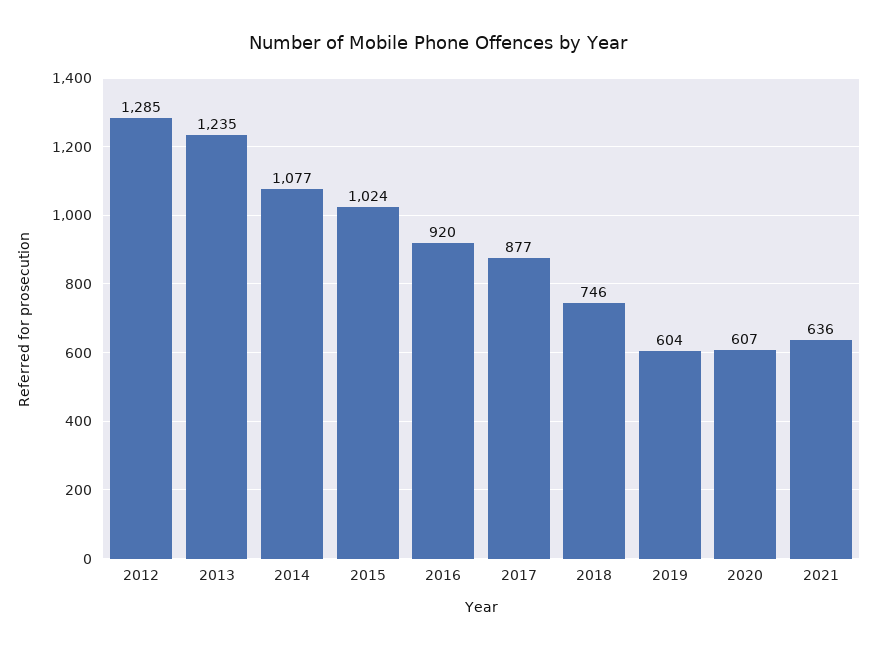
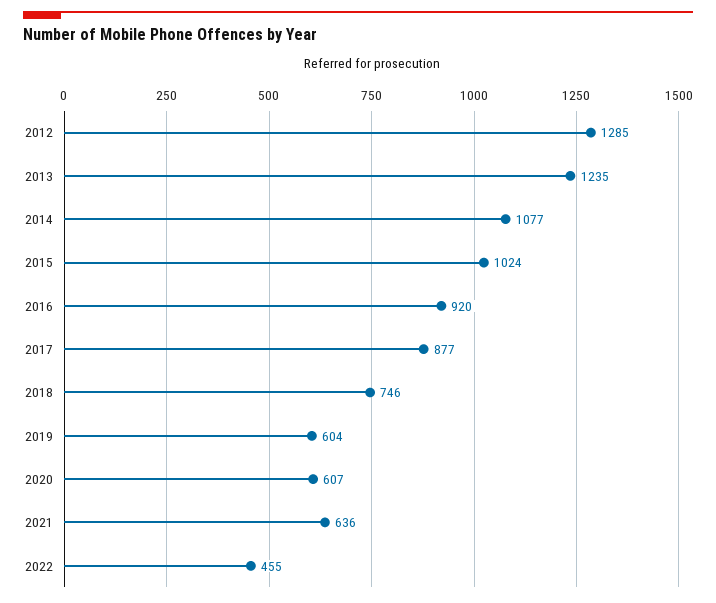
2022: none -> 455

